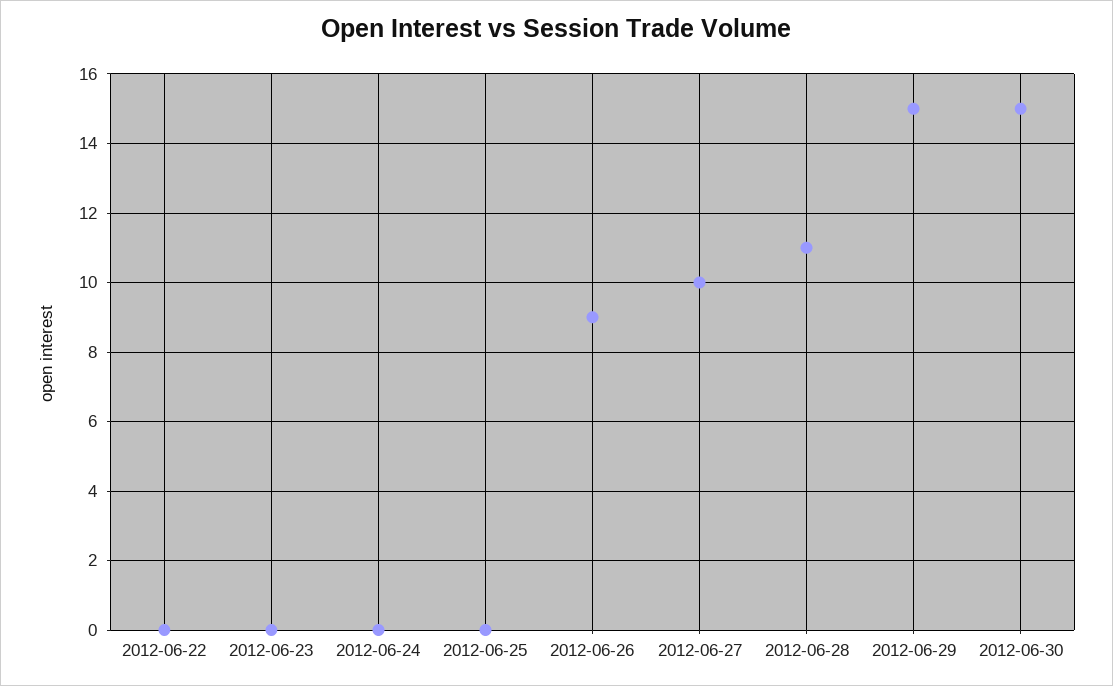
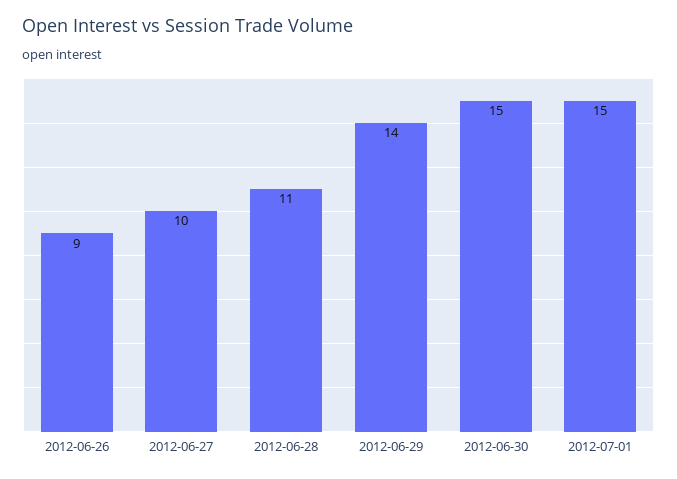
2012-06-22: 0 -> none
2012-06-23: 0 -> none
2012-06-24: 0 -> none
2012-06-25: 0 -> none
2012-06-29: 15 -> 14
2012-07-01: none -> 15

